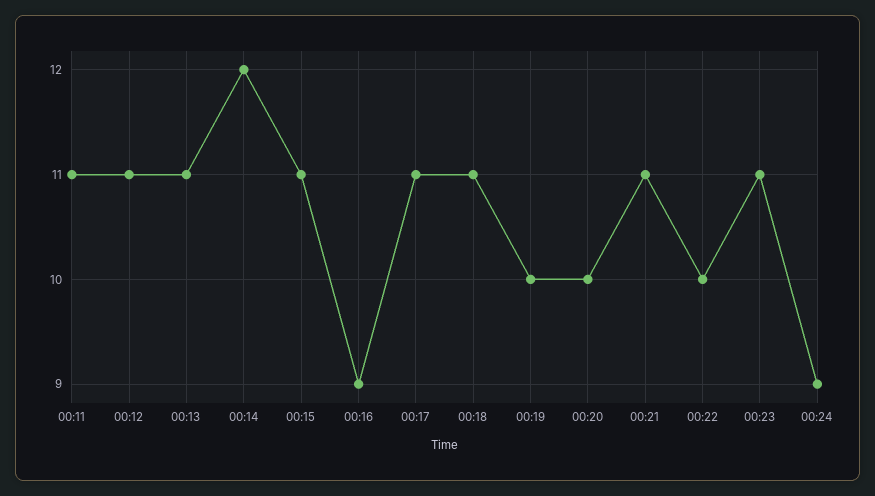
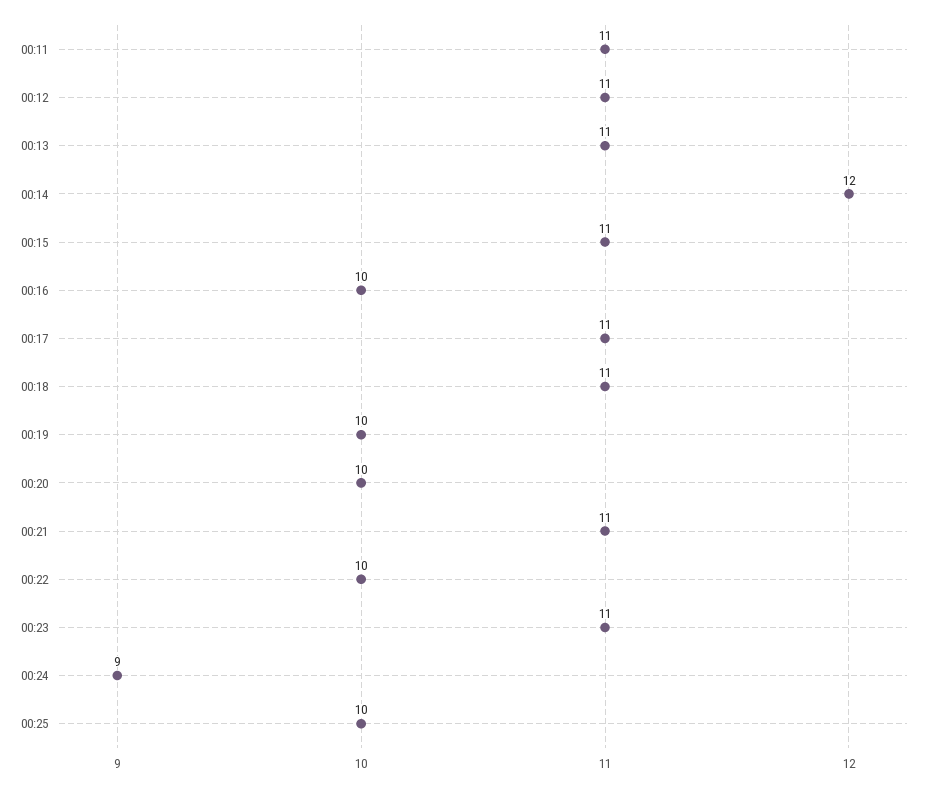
00:16: 9 -> 10
00:25: none -> 10

